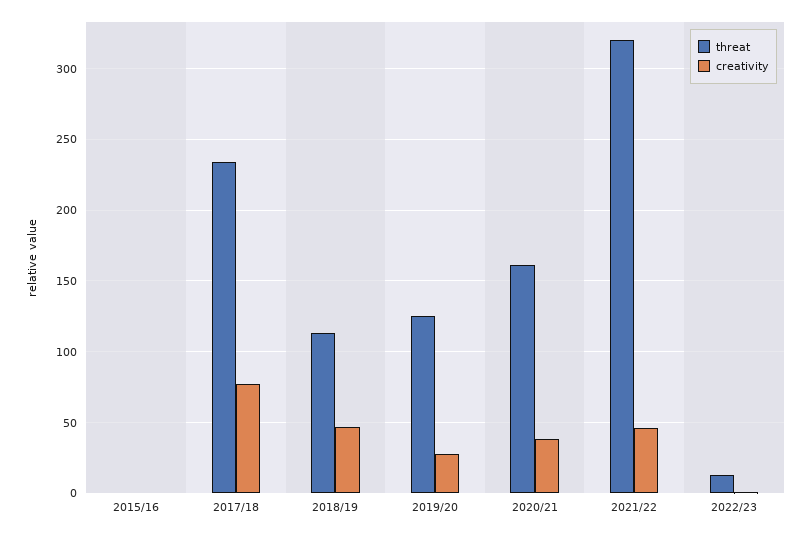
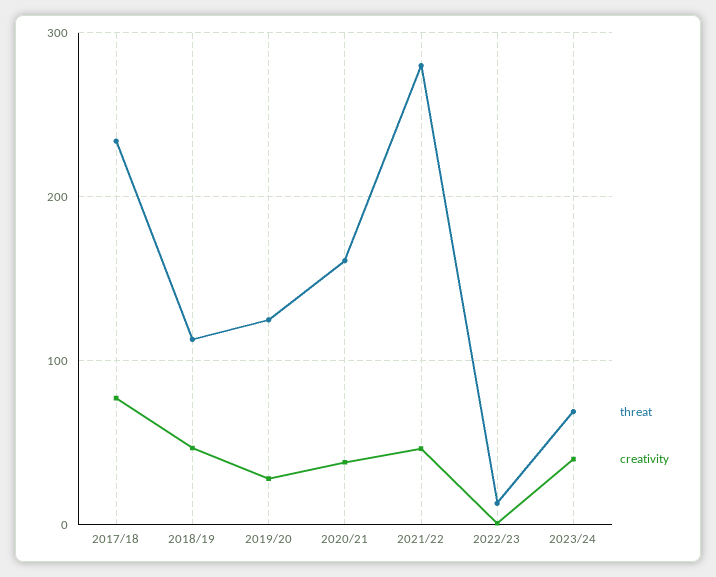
threat, 2015/16: 0 -> none
creativity, 2015/16: 0 -> none
threat, 2021/22: 320 -> 280
threat, 2023/24: none -> 70
creativity, 2023/24: none -> 40

